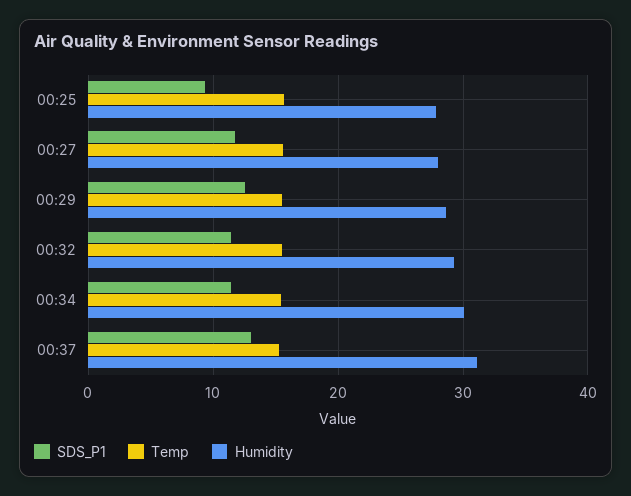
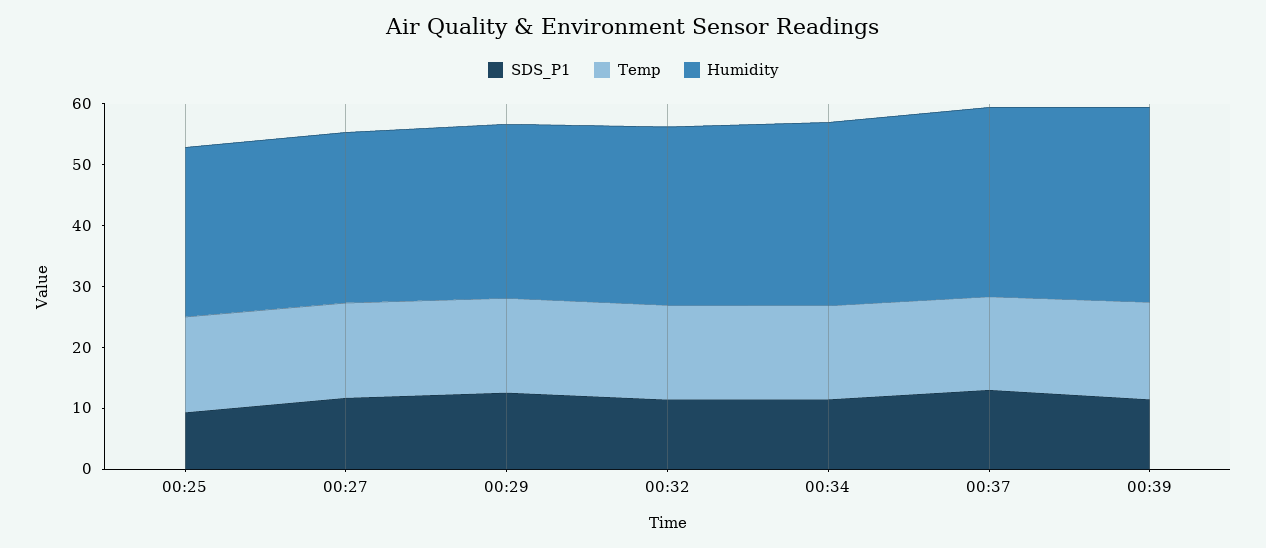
SDS_P1, 00:39: none -> 12
Temp, 00:39: none -> 16
Humidity, 00:39: none -> 32

